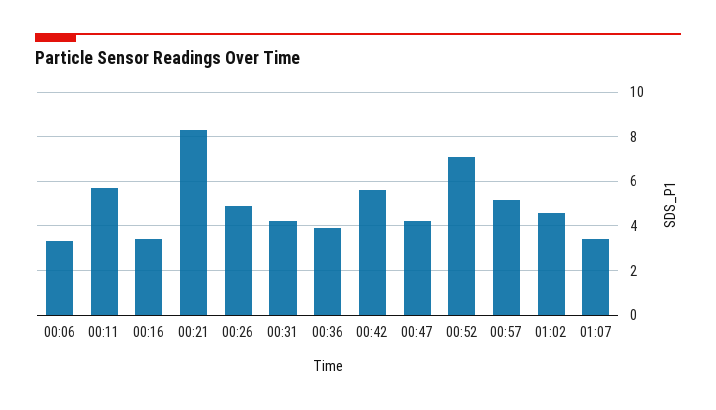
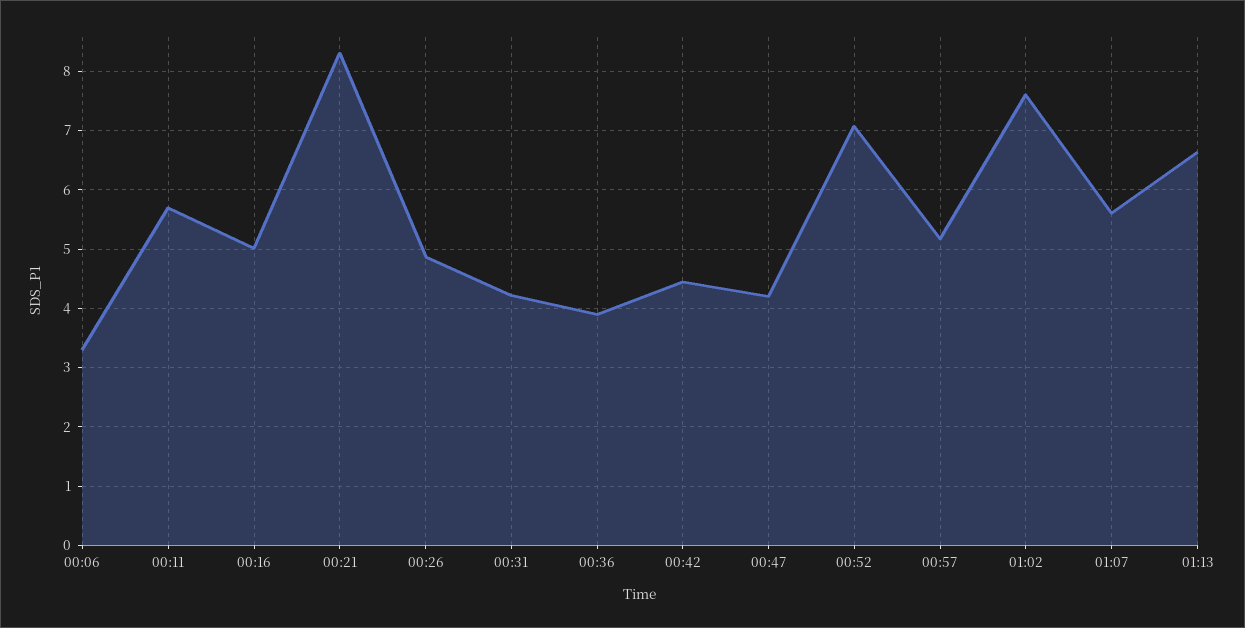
00:16: 3.5 -> 5
00:42: 5.5 -> 4.4
01:02: 4.5 -> 7.6
01:07: 3.5 -> 5.6
01:13: none -> 6.6

